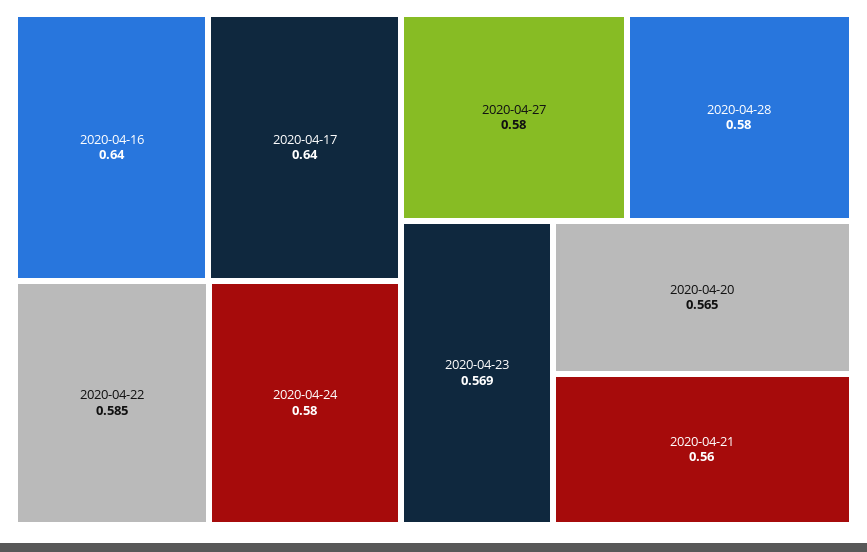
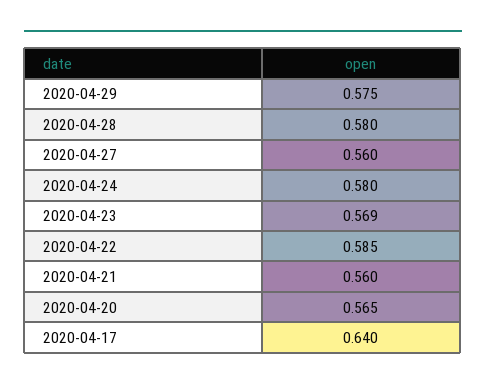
2020-04-16: 0.64 -> none
2020-04-27: 0.58 -> 0.56
2020-04-29: none -> 0.575

